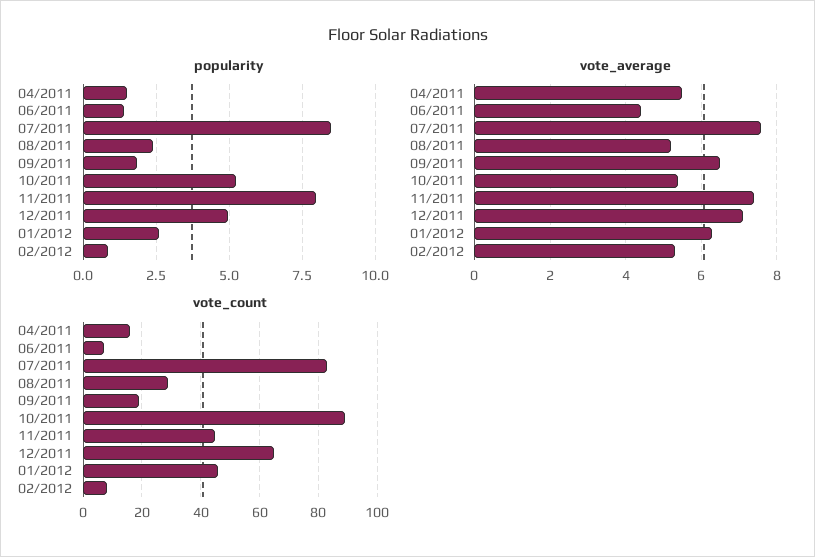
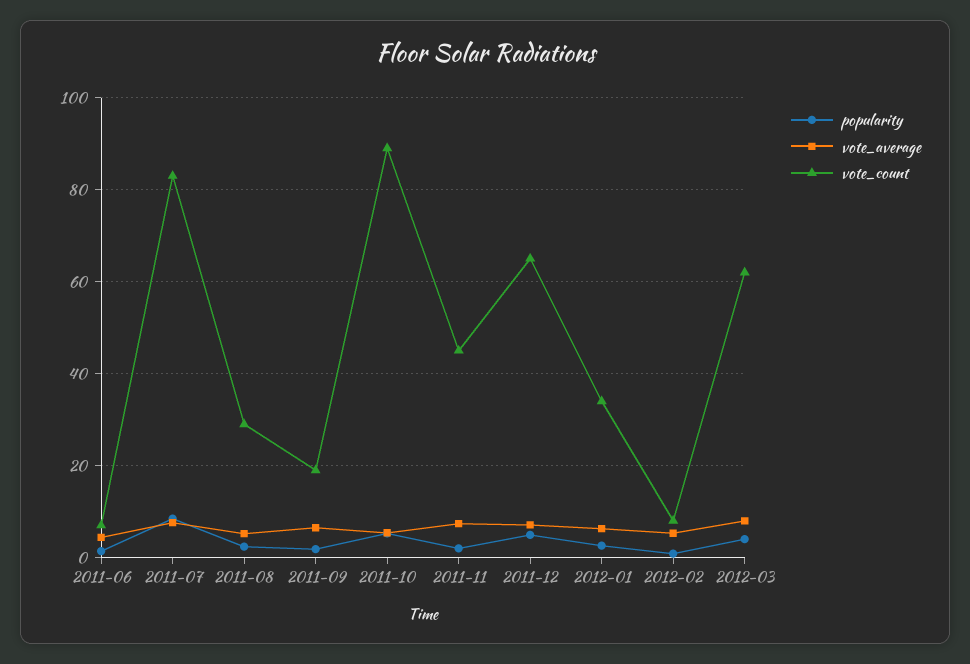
popularity, 04/2011: 1.5 -> none
popularity, 11/2011: 8 -> 2
vote_average, 04/2011: 5.5 -> none
vote_count, 04/2011: 15 -> none
vote_count, 01/2012: 45 -> 34
popularity, 2012-03: none -> 4
vote_average, 2012-03: none -> 8
vote_count, 2012-03: none -> 62

